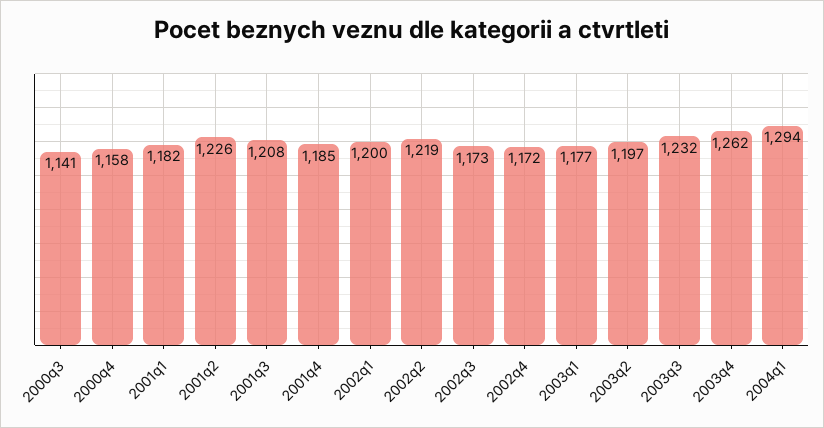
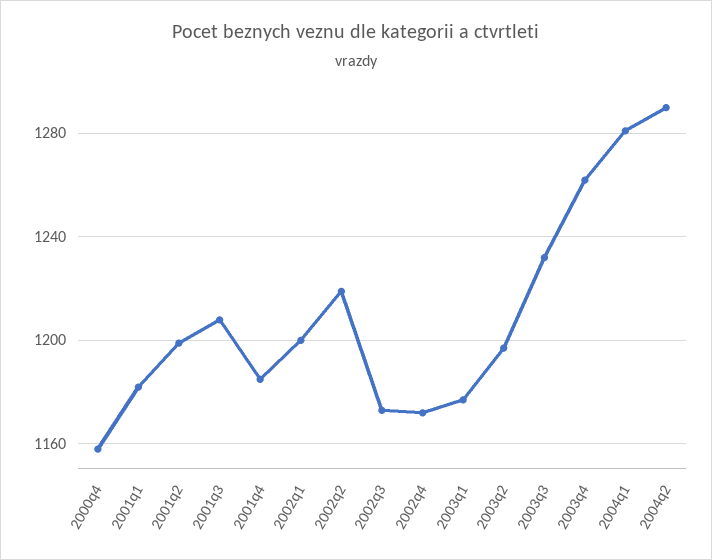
2000q3: 1141 -> none
2001q2: 1226 -> 1200
2004q1: 1294 -> 1280
2004q2: none -> 1290

